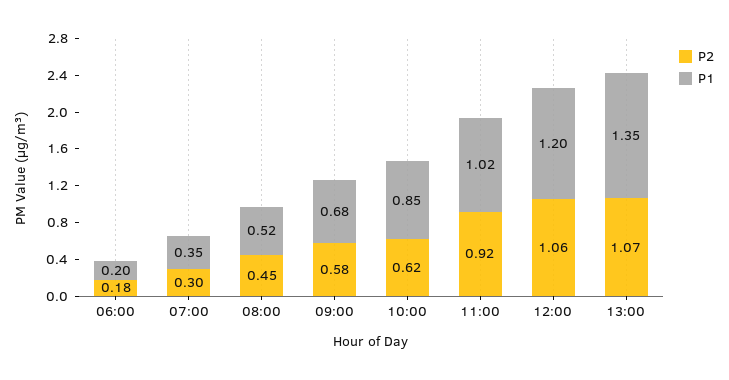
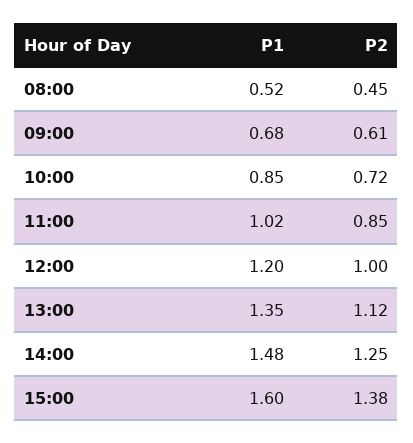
P2, 06:00: 0.18 -> none
P1, 06:00: 0.2 -> none
P2, 07:00: 0.3 -> none
P1, 07:00: 0.35 -> none
P2, 09:00: 0.58 -> 0.61
P2, 10:00: 0.62 -> 0.72
P2, 11:00: 0.92 -> 0.85
P2, 12:00: 1.06 -> 1
P2, 13:00: 1.07 -> 1.12
P1, 14:00: none -> 1.48
P2, 14:00: none -> 1.25
P1, 15:00: none -> 1.6
P2, 15:00: none -> 1.38

